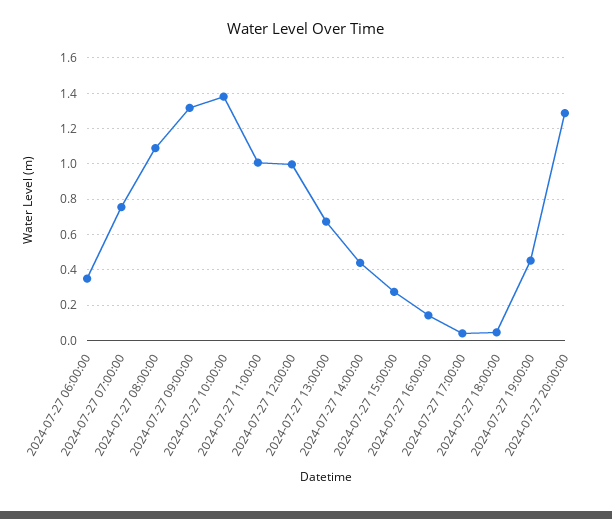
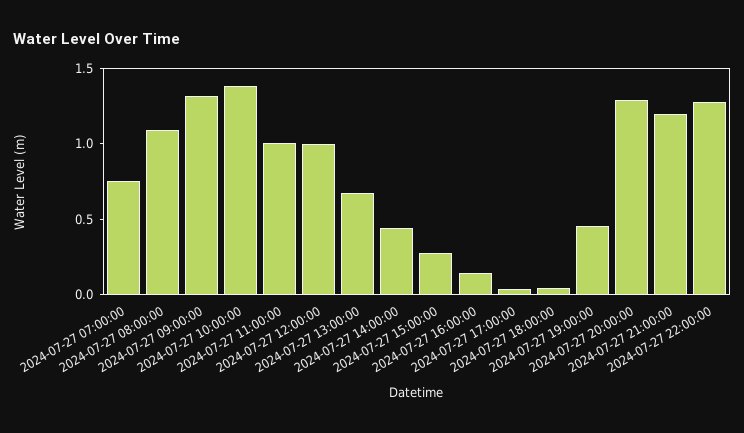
2024-07-27 06:00:00: 0.35 -> none
2024-07-27 21:00:00: none -> 1.2
2024-07-27 22:00:00: none -> 1.3

